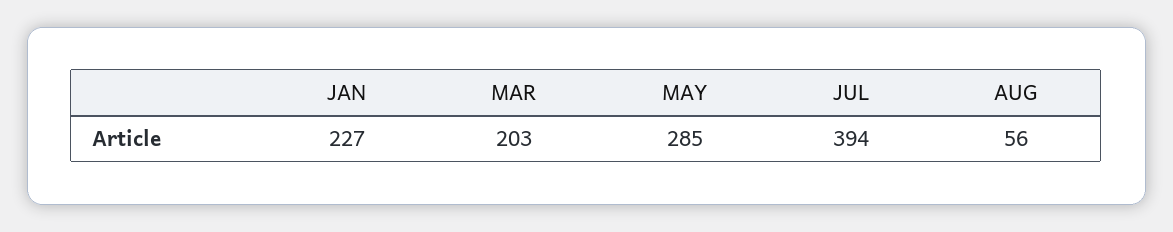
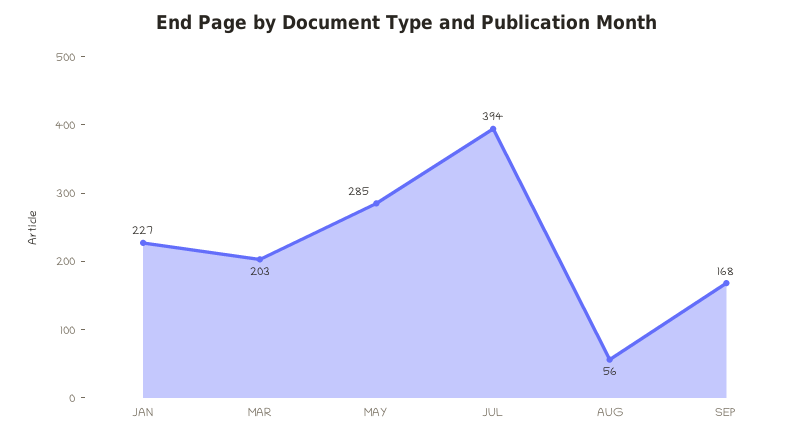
SEP: none -> 168

